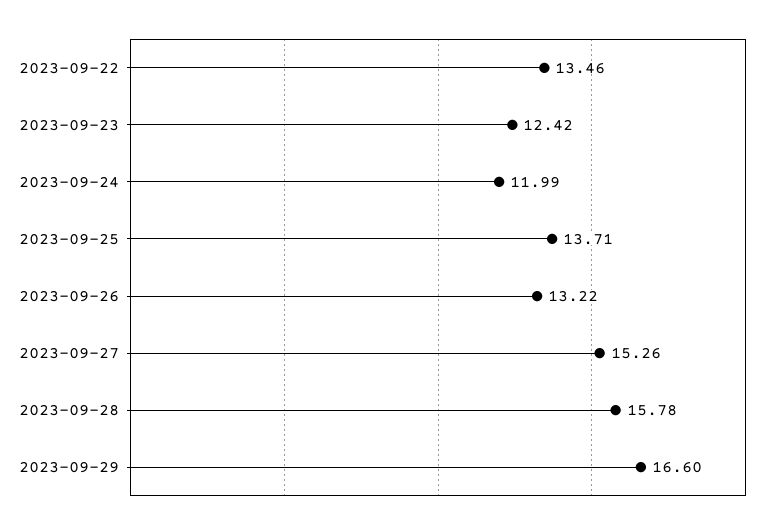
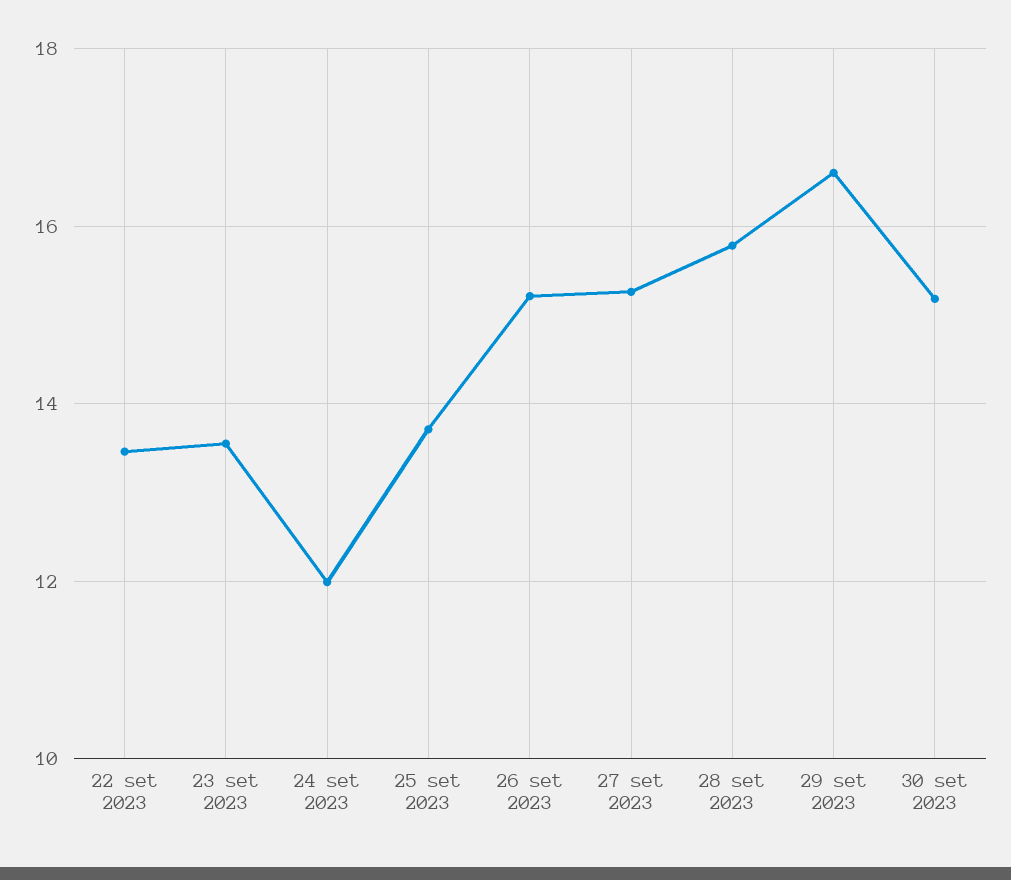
2023-09-23: 12.42 -> 13.6
2023-09-26: 13.22 -> 15.2
30 set 2023: none -> 15.2

